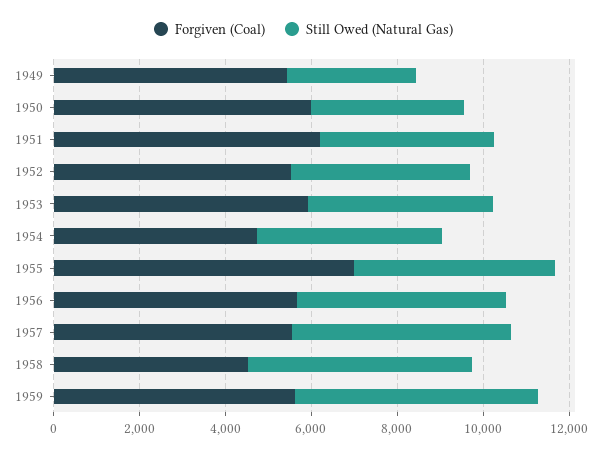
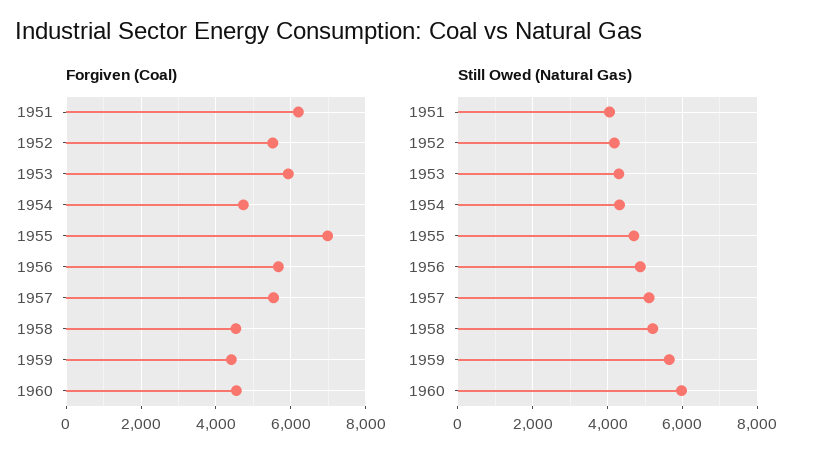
Forgiven (Coal), 1949: 5500 -> none
Still Owed (Natural Gas), 1949: 3000 -> none
Forgiven (Coal), 1950: 6000 -> none
Still Owed (Natural Gas), 1950: 3500 -> none
Forgiven (Coal), 1959: 5500 -> 4400
Forgiven (Coal), 1960: none -> 4600
Still Owed (Natural Gas), 1960: none -> 6000

